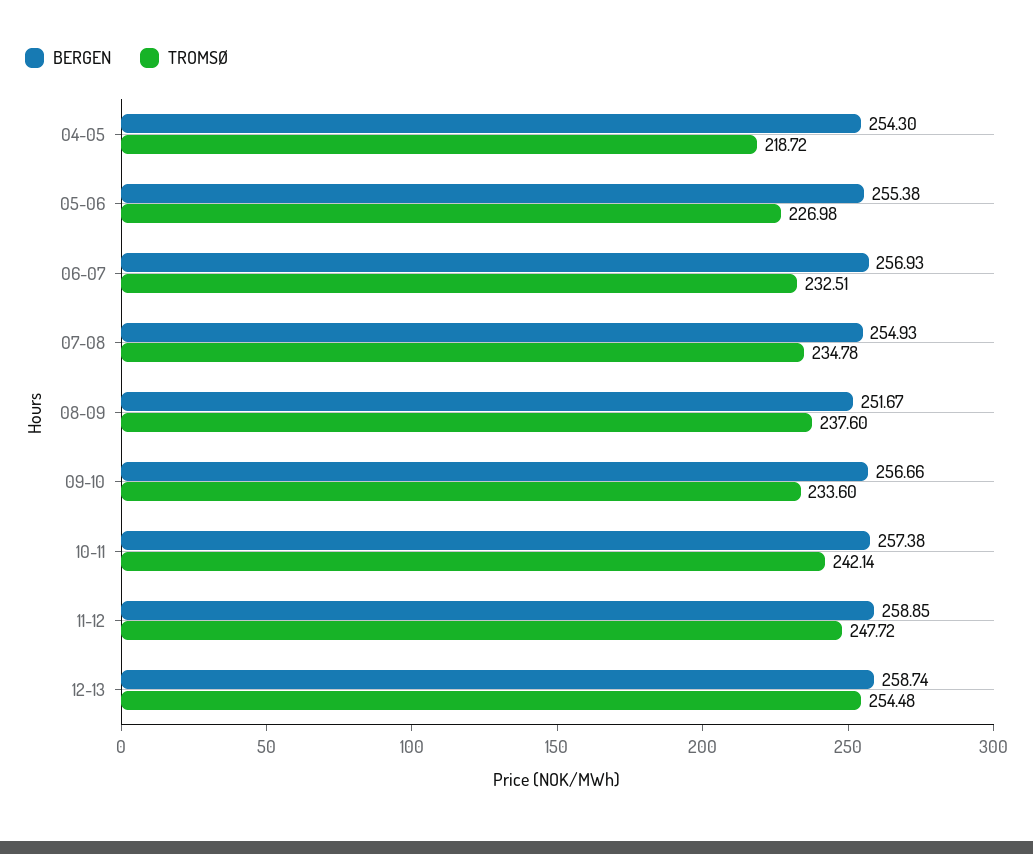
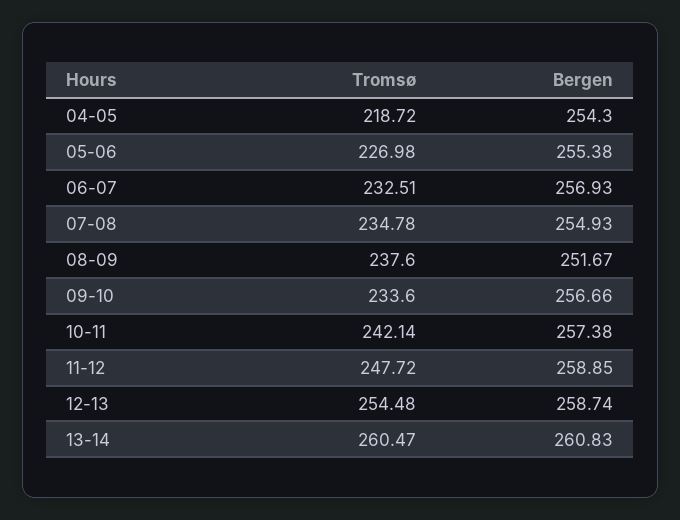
TROMSØ, 13-14: none -> 260.47
BERGEN, 13-14: none -> 260.83

